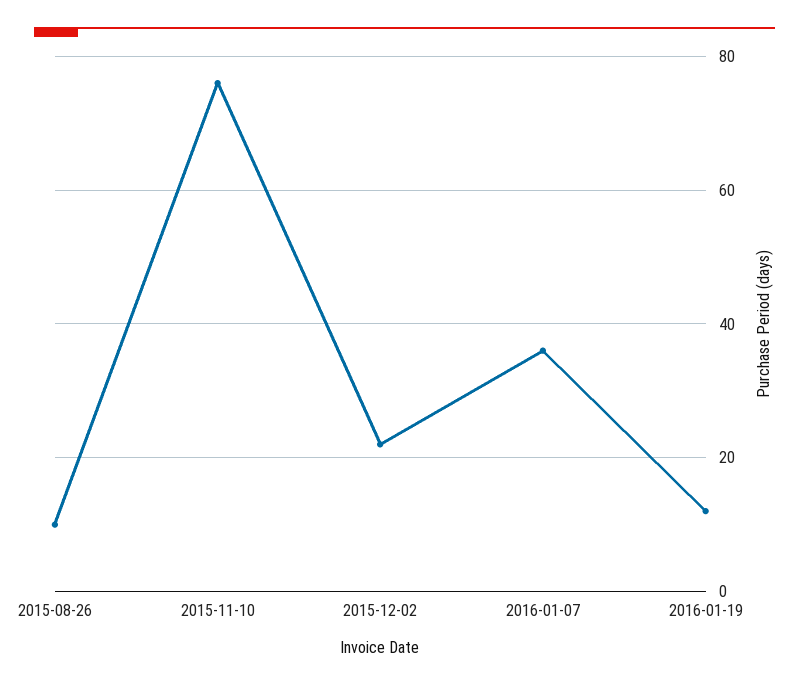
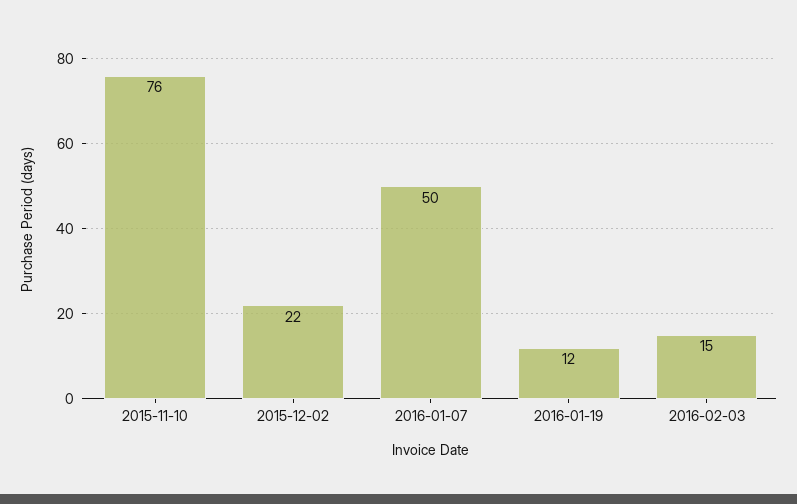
2015-08-26: 10 -> none
2016-01-07: 35 -> 50
2016-02-03: none -> 15

